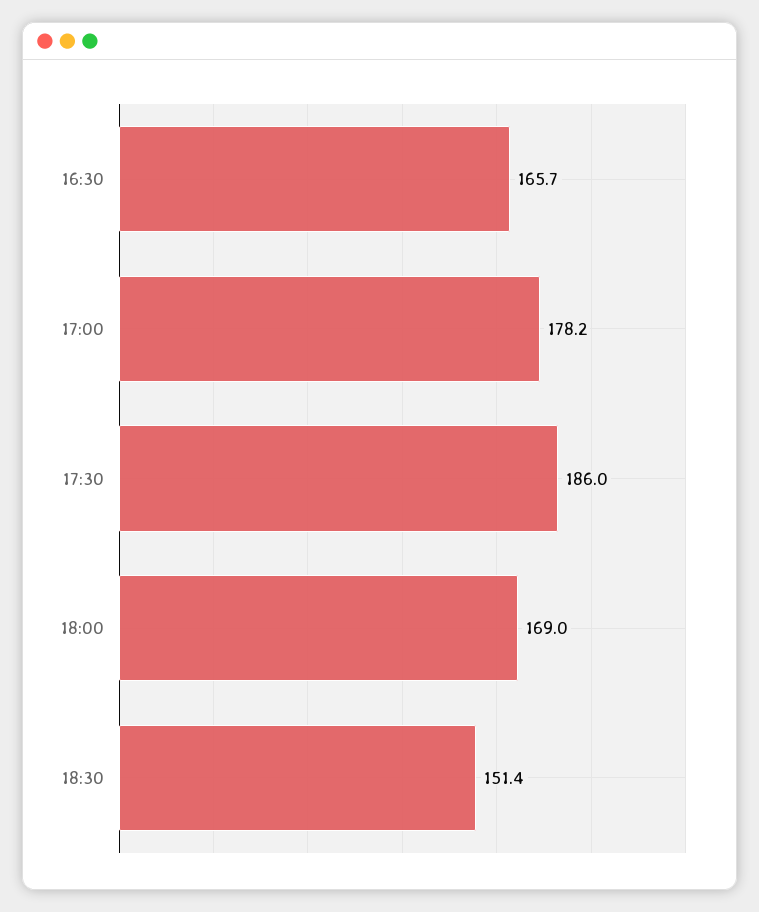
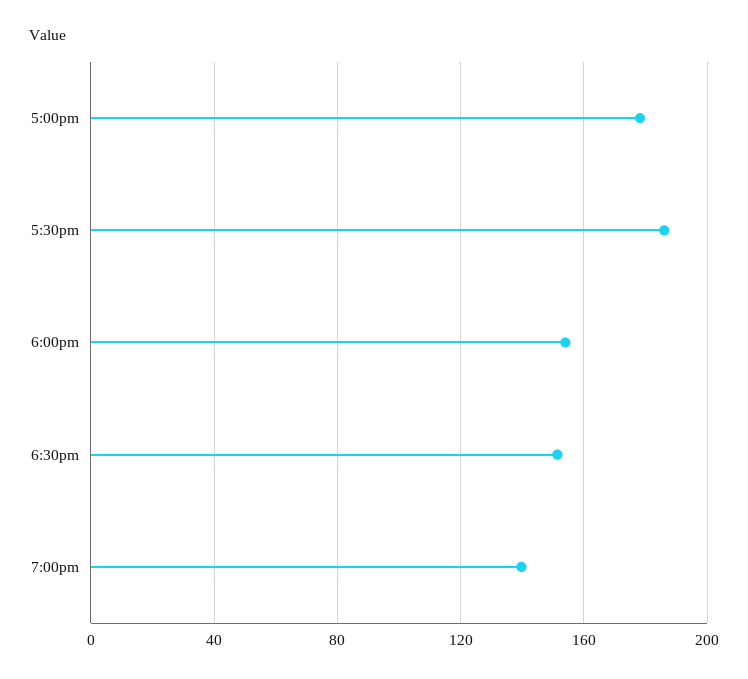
16:30: 165.7 -> none
18:00: 169 -> 155
7:00pm: none -> 140

